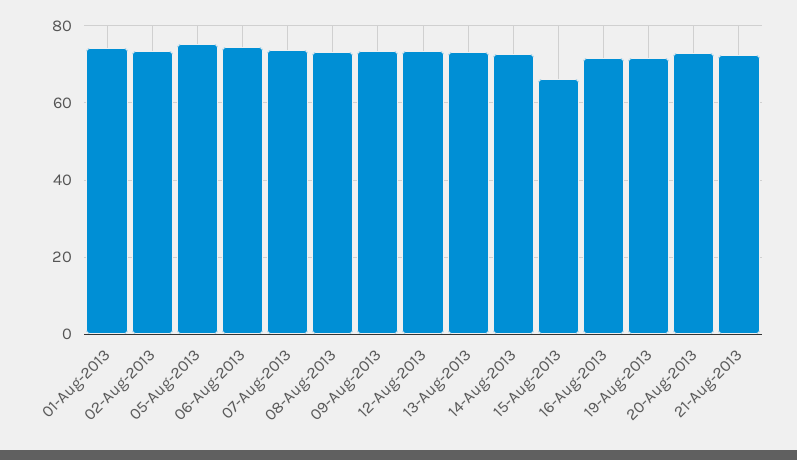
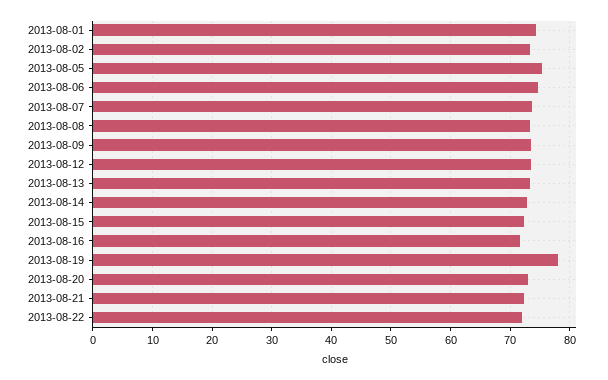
15-Aug-2013: 66 -> 72
19-Aug-2013: 72 -> 78
2013-08-22: none -> 72

